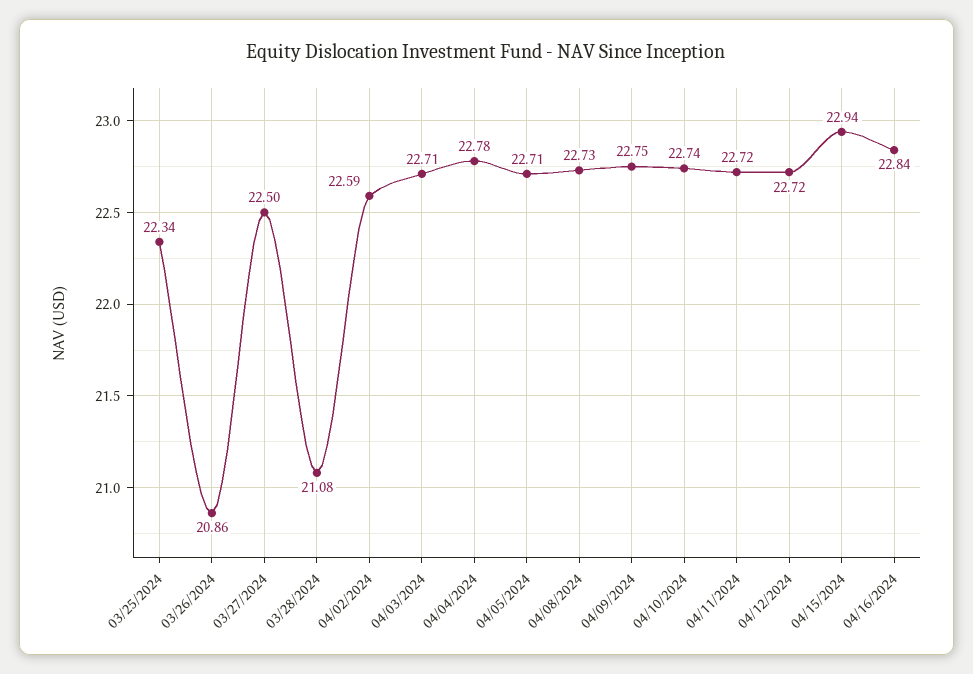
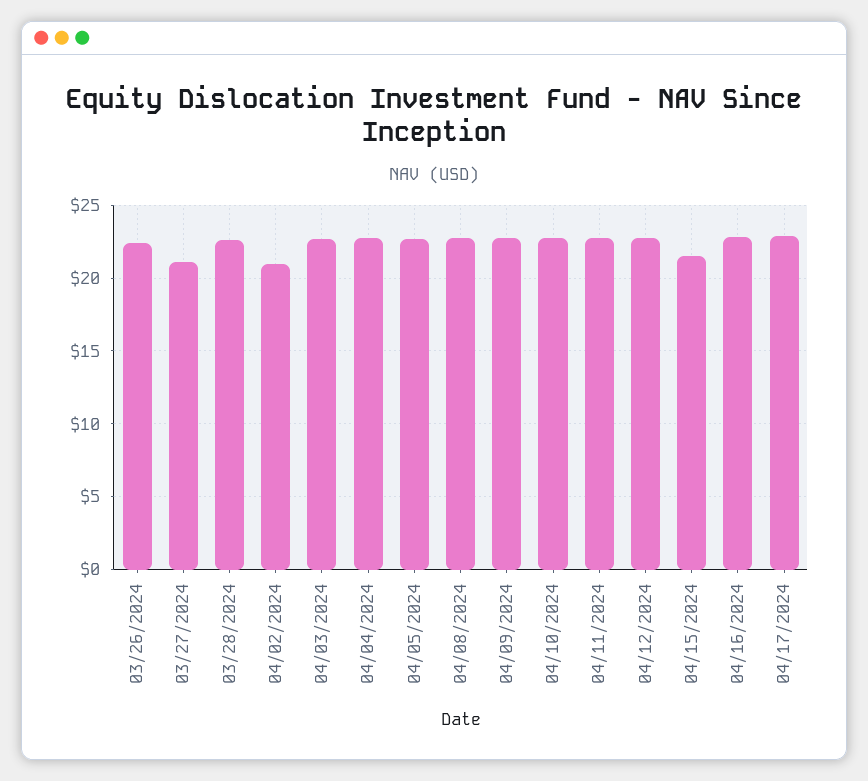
03/25/2024: 22.34 -> none
03/26/2024: 20.86 -> 22.5
03/27/2024: 22.5 -> 21
03/28/2024: 21.08 -> 22.5
04/02/2024: 22.59 -> 21
04/15/2024: 22.94 -> 21.5
04/17/2024: none -> 23

